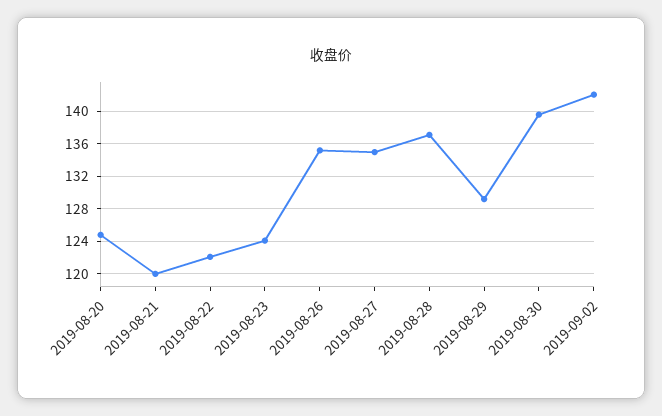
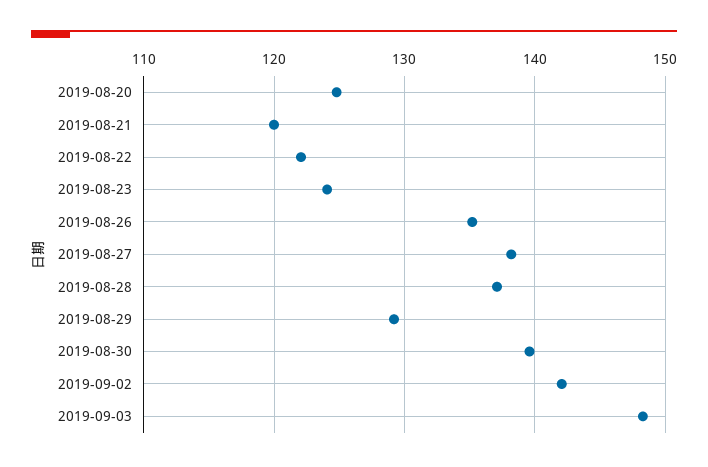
2019-08-27: 135 -> 138
2019-09-03: none -> 148

